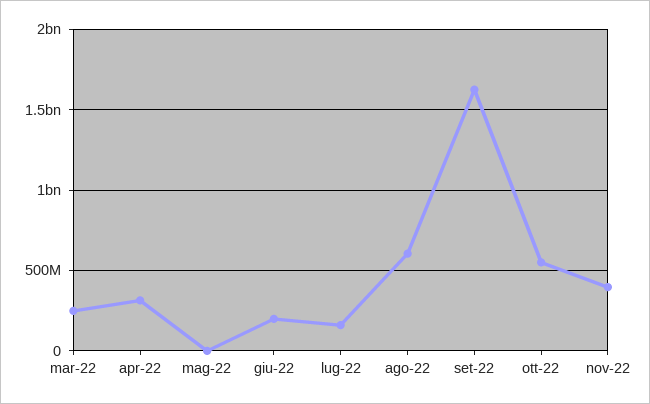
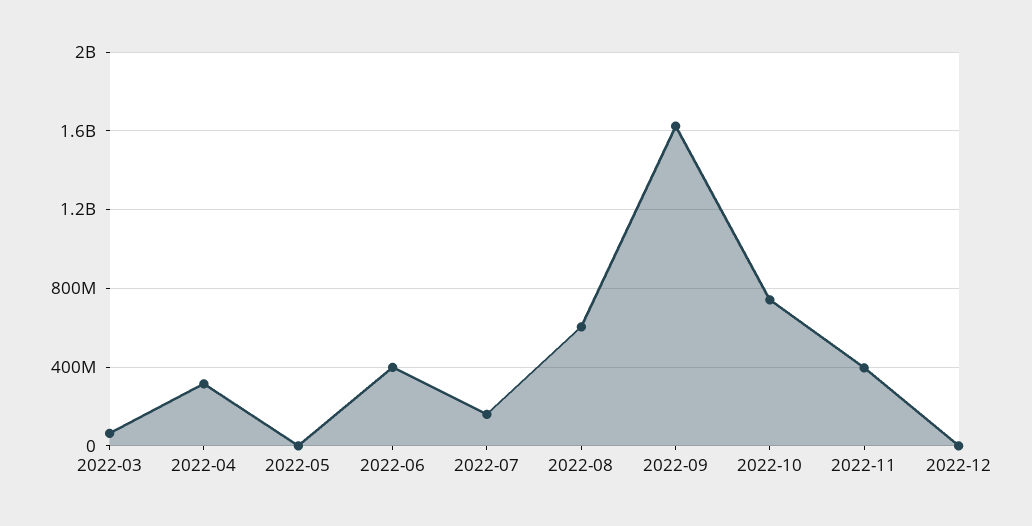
mar-22: 250000000 -> 50000000
giu-22: 200000000 -> 400000000
ott-22: 550000000 -> 750000000
2022-12: none -> 0

